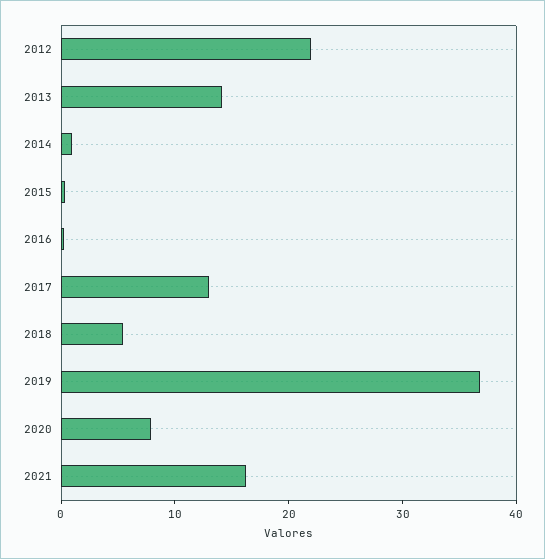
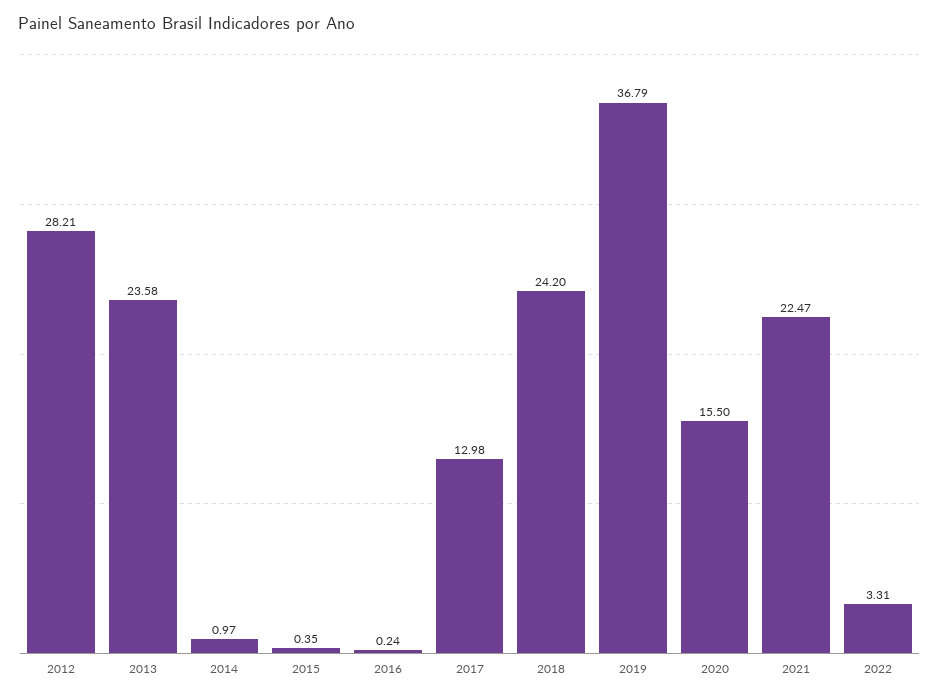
2012: 22 -> 28.21
2013: 14 -> 23.58
2018: 6 -> 24.2
2020: 8 -> 15.5
2021: 16 -> 22.47
2022: none -> 3.31

